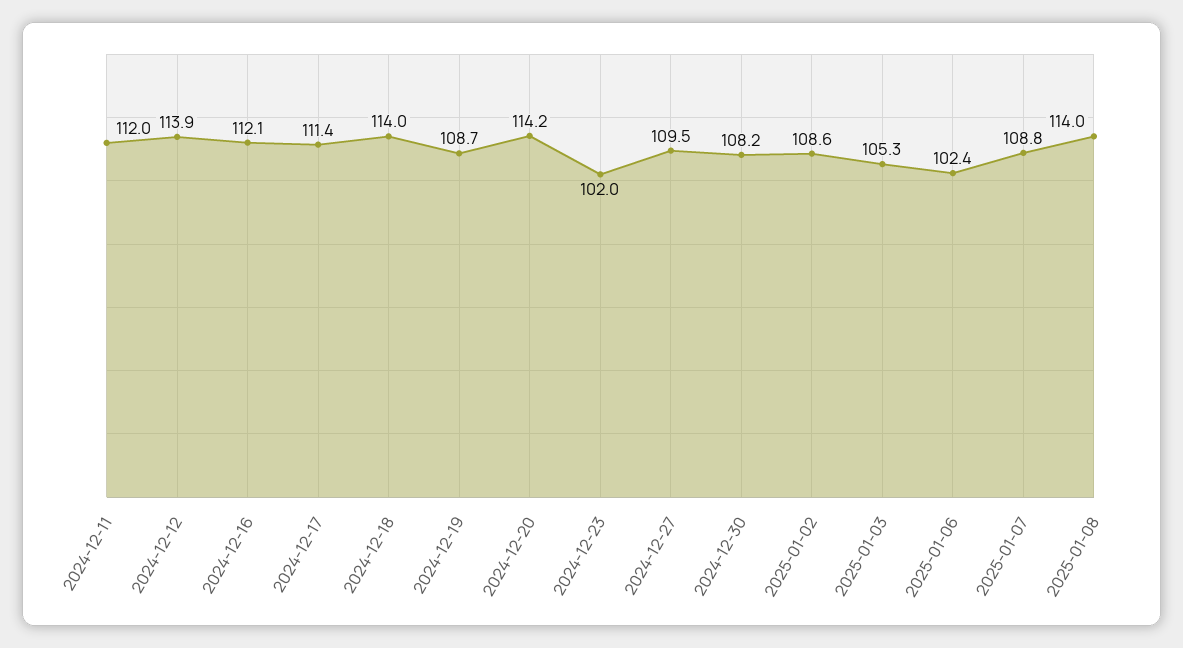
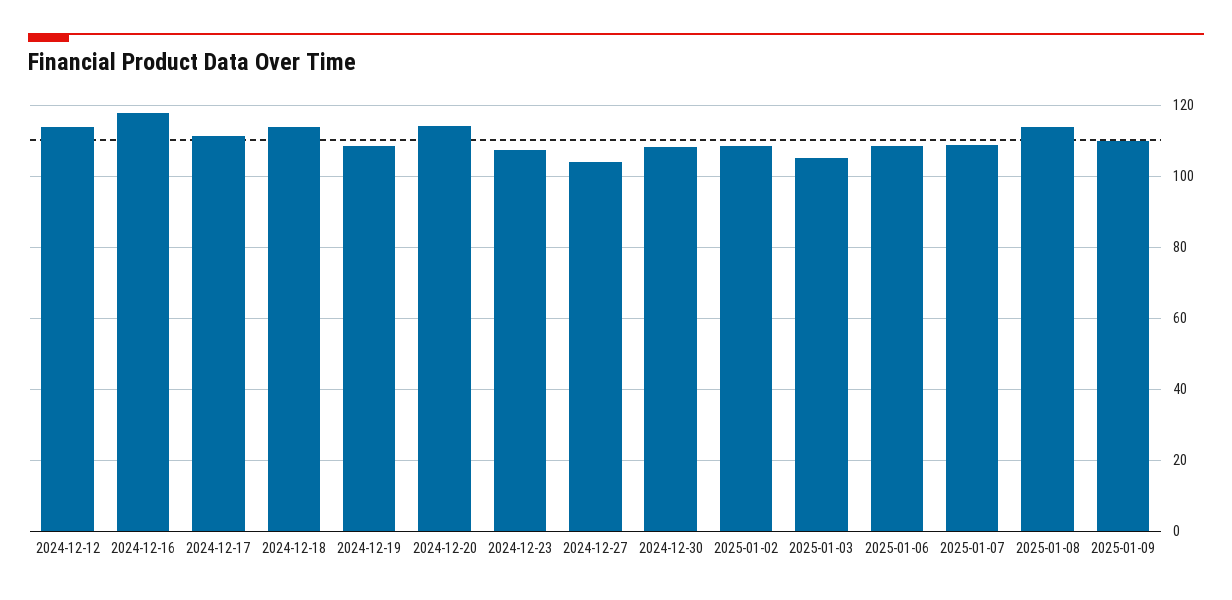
2024-12-11: 112 -> none
2024-12-16: 112.1 -> 118
2024-12-23: 102 -> 108
2024-12-27: 109.5 -> 104
2025-01-06: 102.4 -> 108
2025-01-09: none -> 110

